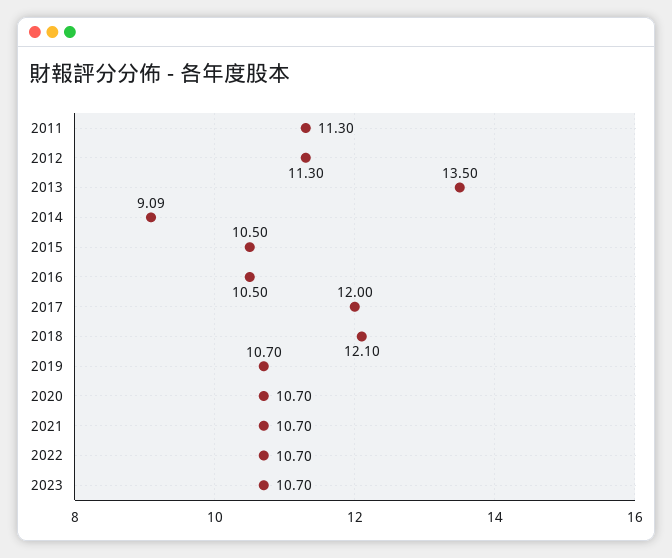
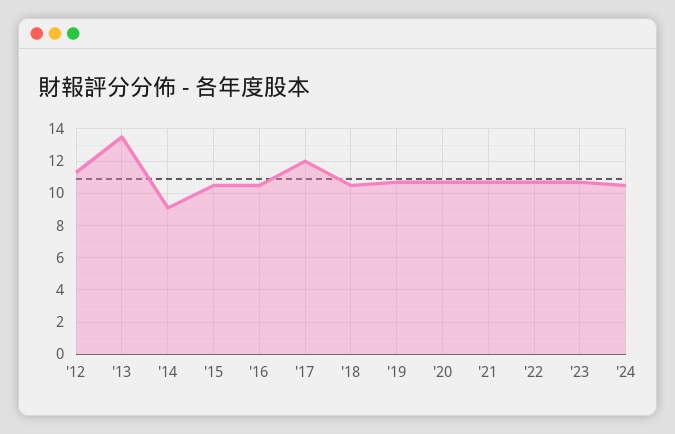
2011: 11.3 -> none
2018: 12.1 -> 10.5
'24: none -> 10.5

